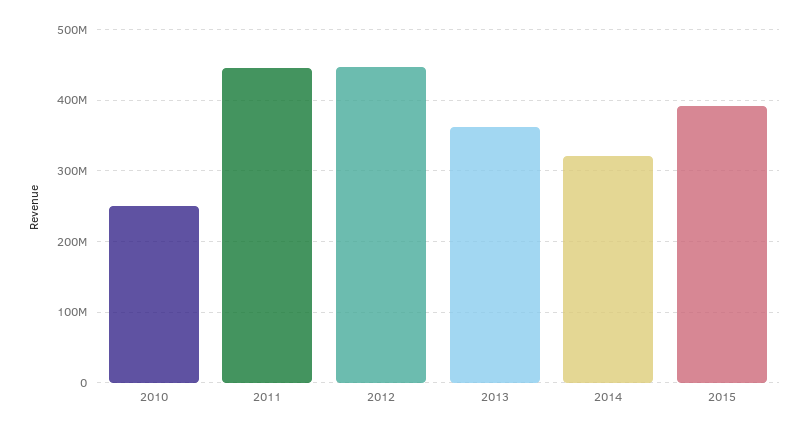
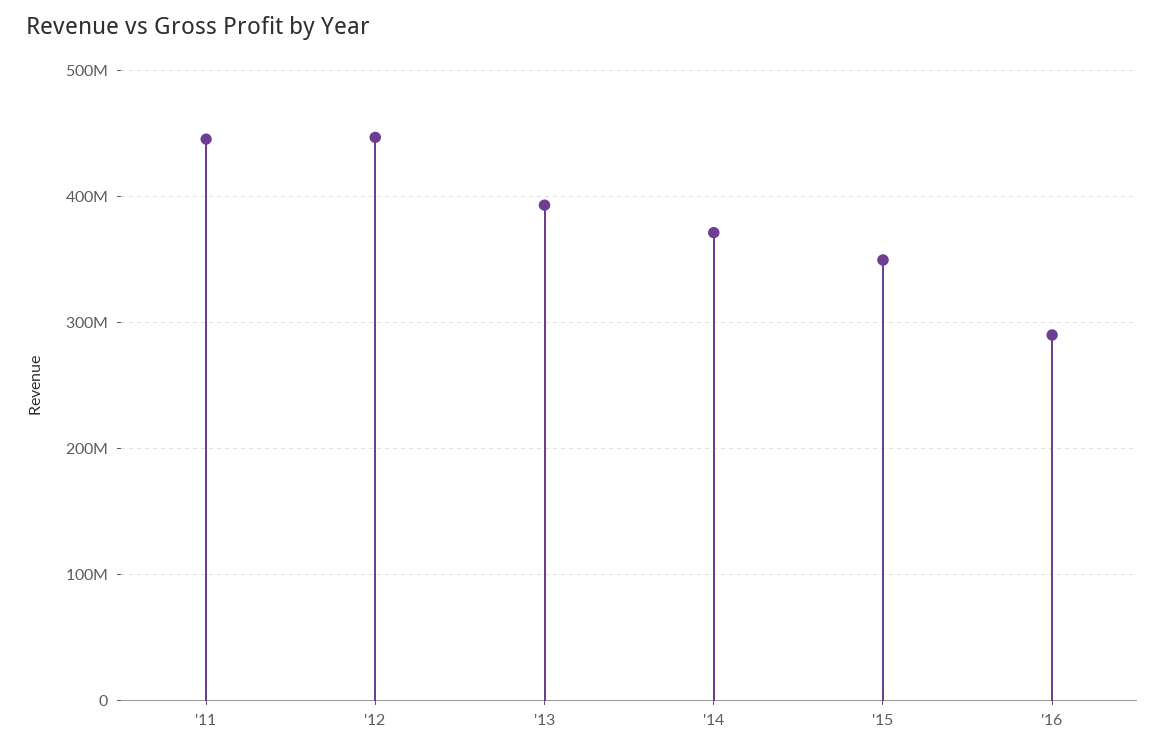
2010: 250000000 -> none
2013: 360000000 -> 390000000
2014: 320000000 -> 370000000
2015: 390000000 -> 350000000
'16: none -> 290000000

